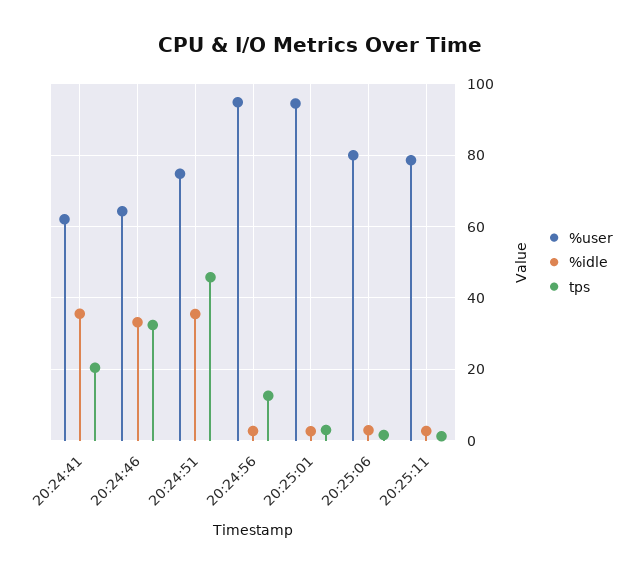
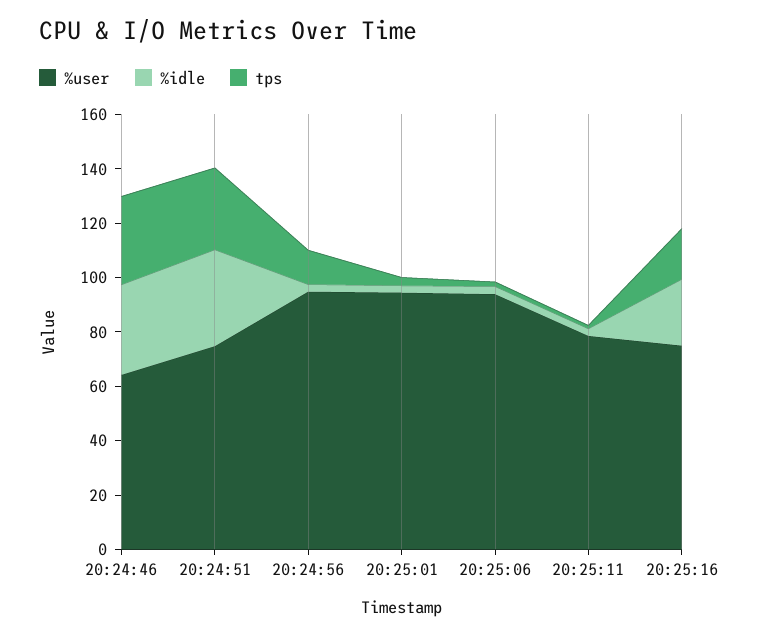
%user, 20:24:41: 62 -> none
%idle, 20:24:41: 36 -> none
tps, 20:24:41: 20 -> none
tps, 20:24:51: 46 -> 30
%user, 20:25:06: 80 -> 95
%user, 20:25:16: none -> 75
%idle, 20:25:16: none -> 25
tps, 20:25:16: none -> 20

